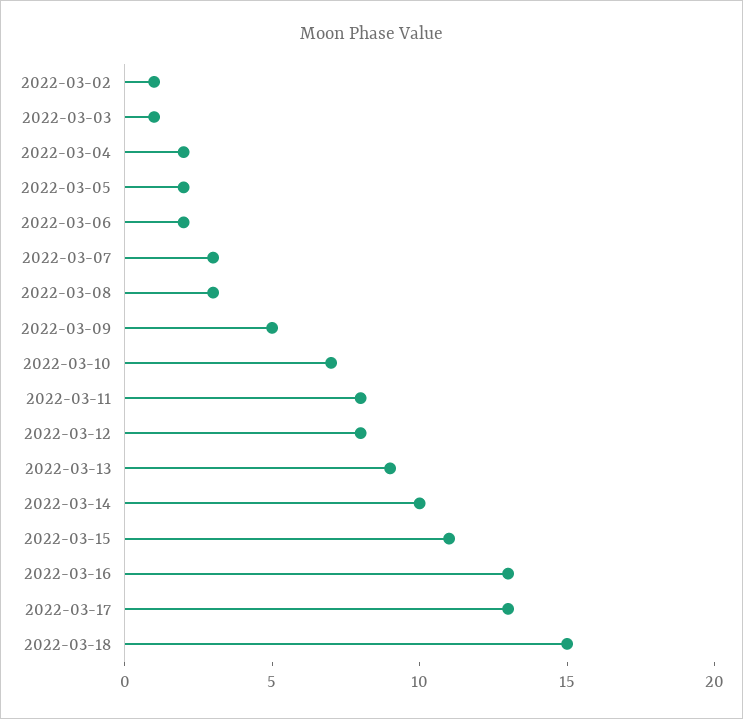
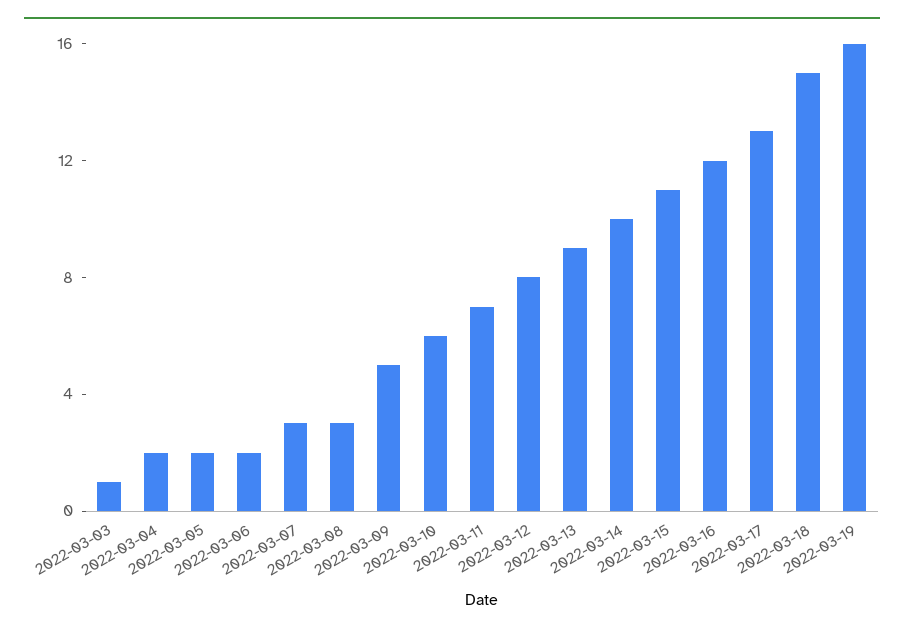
2022-03-02: 1 -> none
2022-03-10: 7 -> 6
2022-03-11: 8 -> 7
2022-03-16: 13 -> 12
2022-03-19: none -> 16

